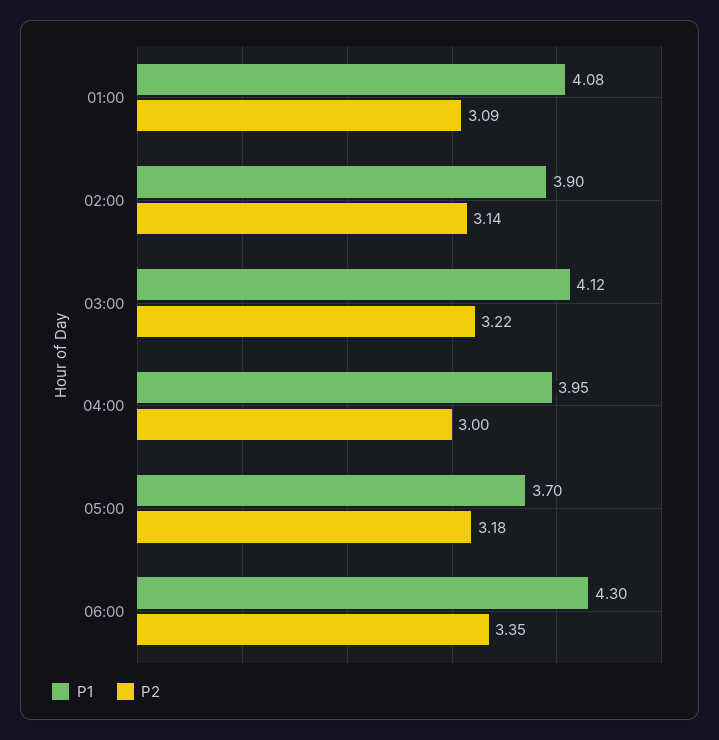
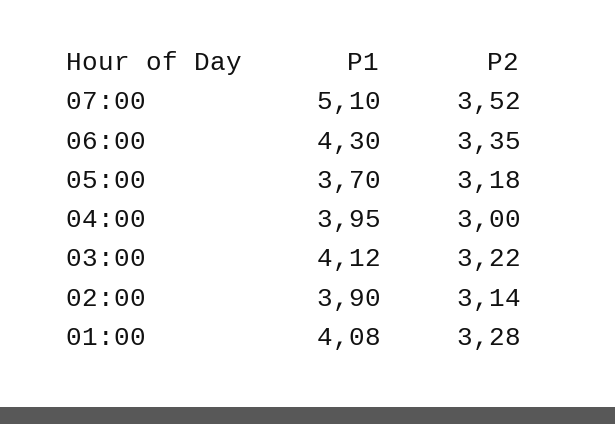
P2, 01:00: 3.09 -> 3.28
P1, 07:00: none -> 5.1
P2, 07:00: none -> 3.52

